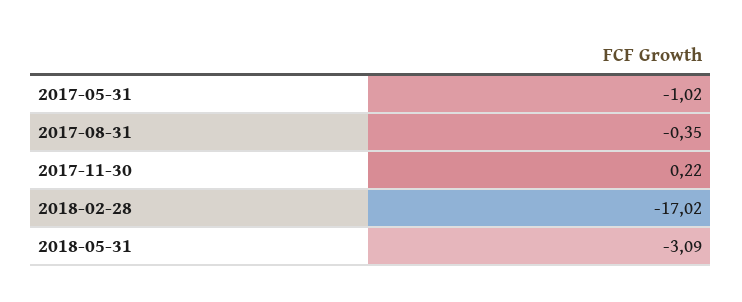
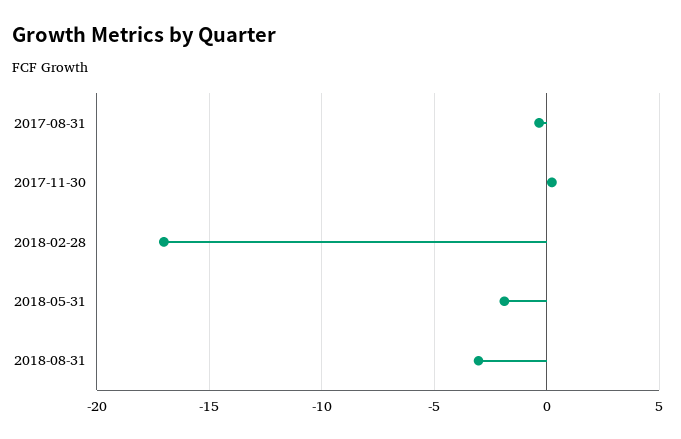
2017-05-31: -1.02 -> none
2018-05-31: -3.09 -> -2
2018-08-31: none -> -3

